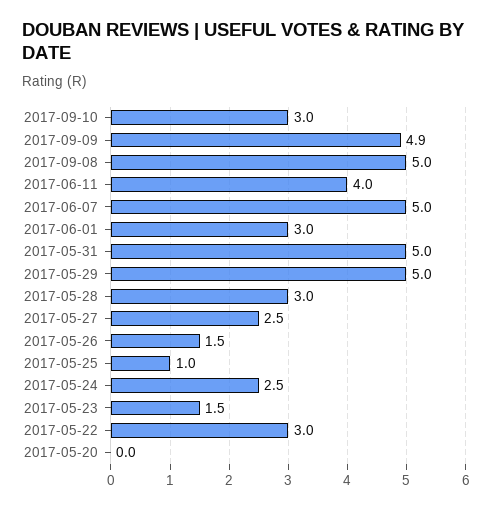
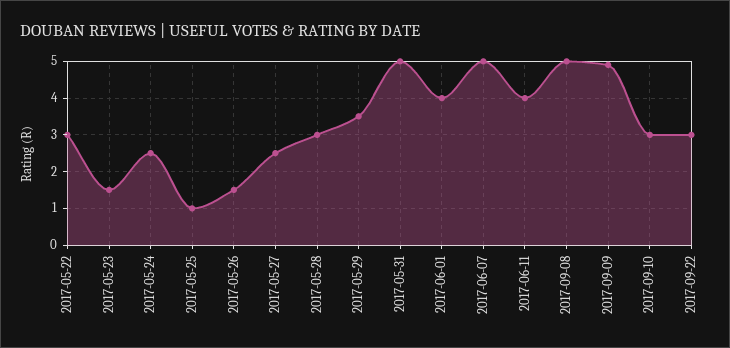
2017-06-01: 3 -> 4
2017-05-29: 5 -> 3.5
2017-05-20: 0 -> none
2017-09-22: none -> 3

